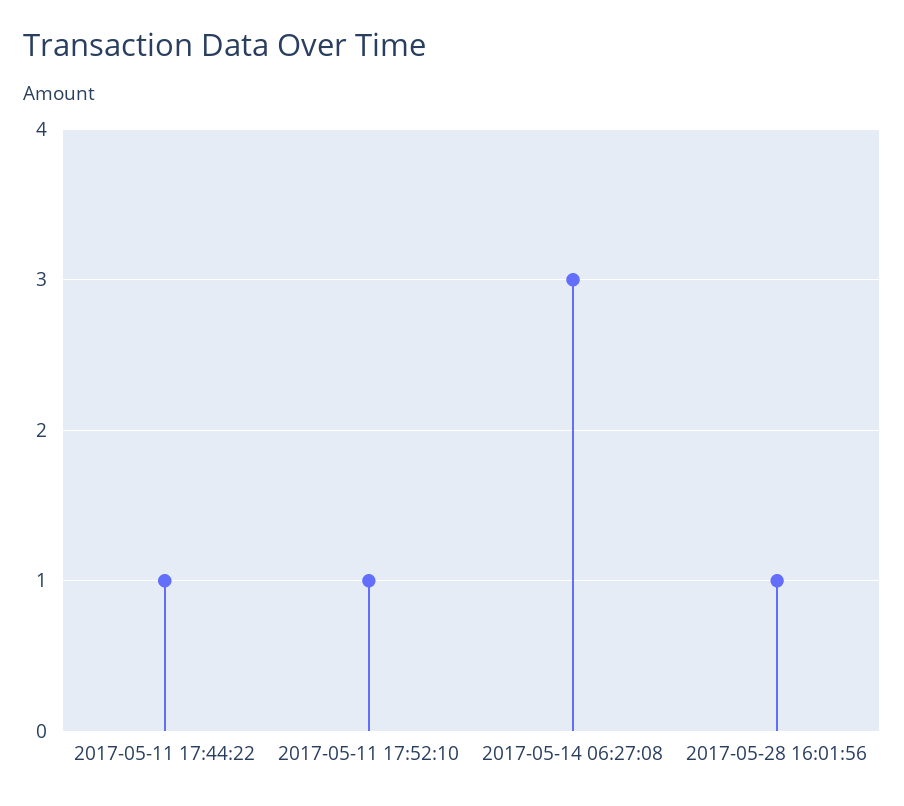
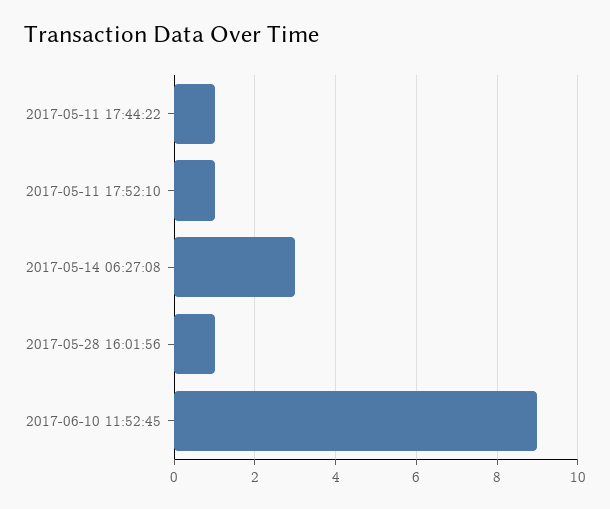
2017-06-10 11:52:45: none -> 9

